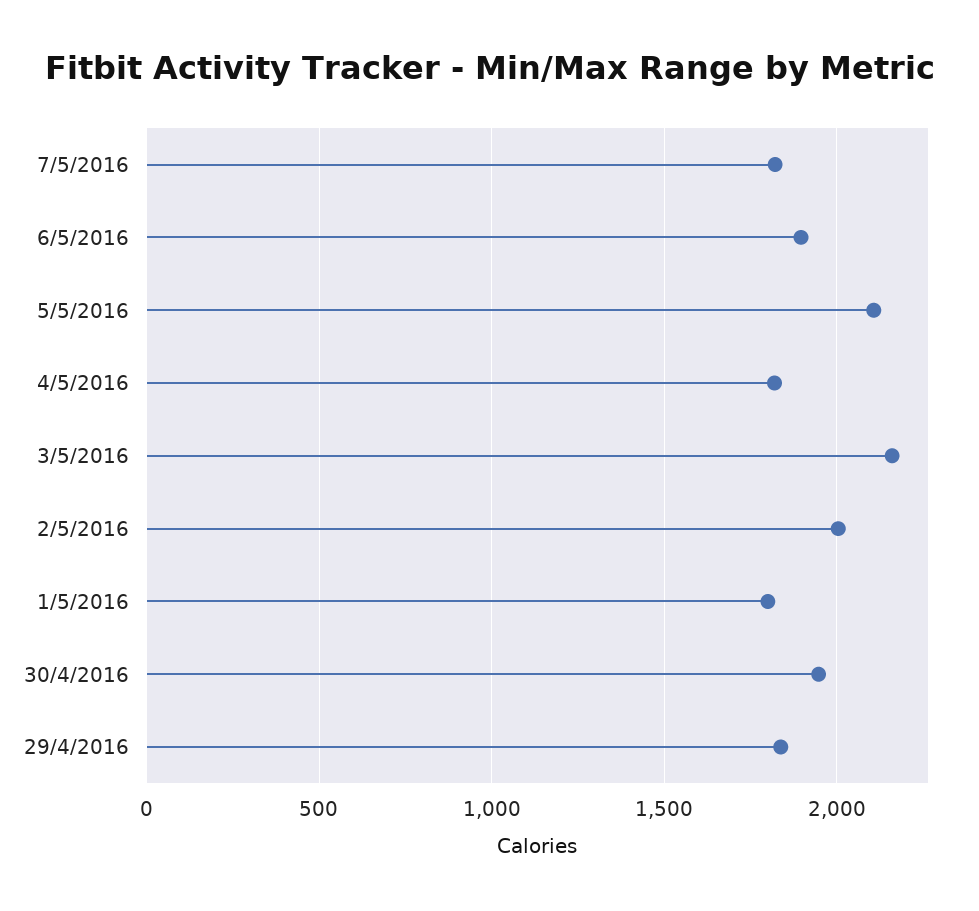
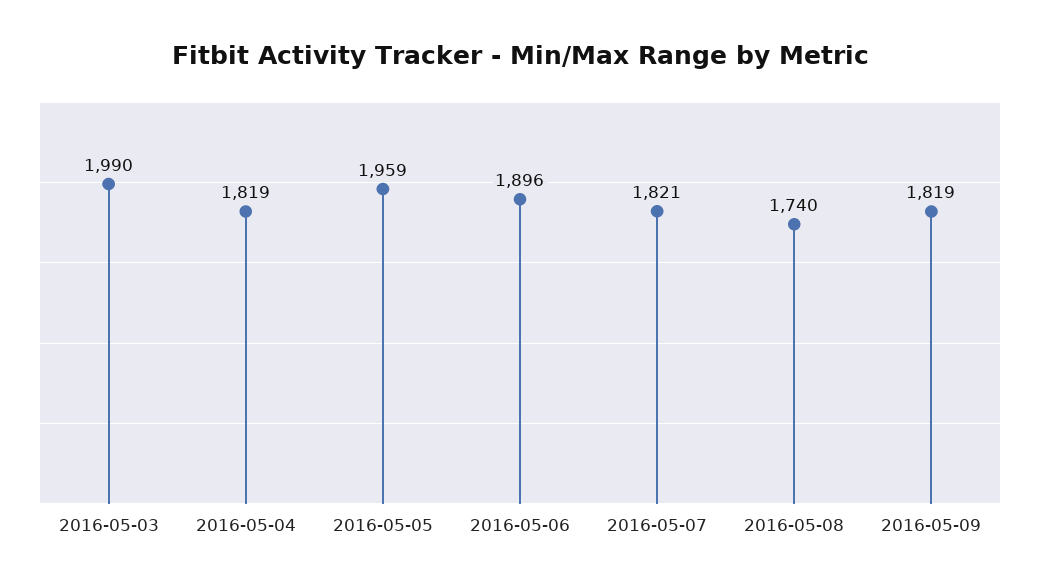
5/5/2016: 2100 -> 1959
3/5/2016: 2150 -> 1990
2/5/2016: 2000 -> none
1/5/2016: 1800 -> none
30/4/2016: 1950 -> none
29/4/2016: 1850 -> none
2016-05-08: none -> 1740
2016-05-09: none -> 1819

